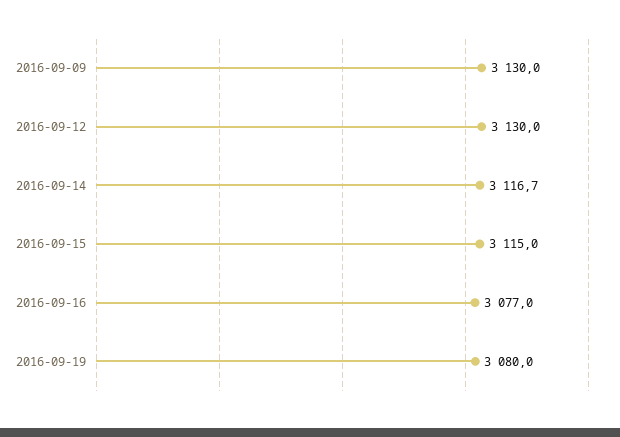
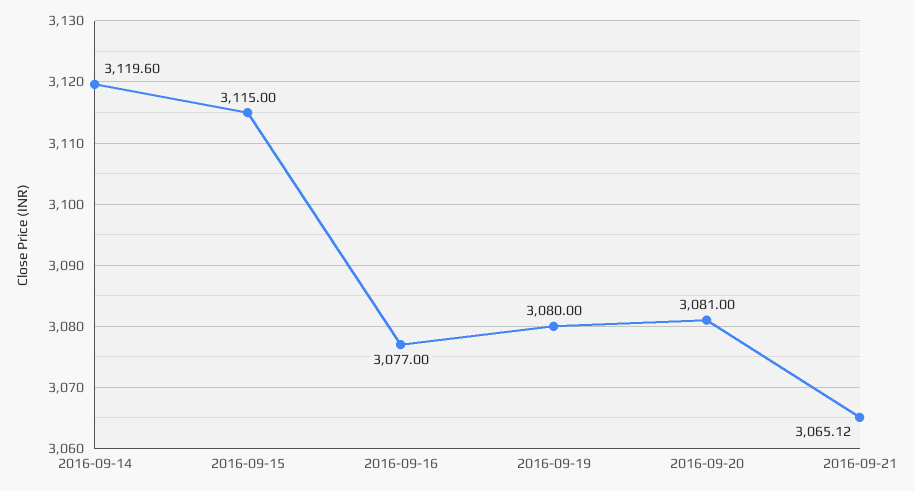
2016-09-09: 3130 -> none
2016-09-12: 3130 -> none
2016-09-14: 3116.7 -> 3119.6
2016-09-20: none -> 3081
2016-09-21: none -> 3065.12

